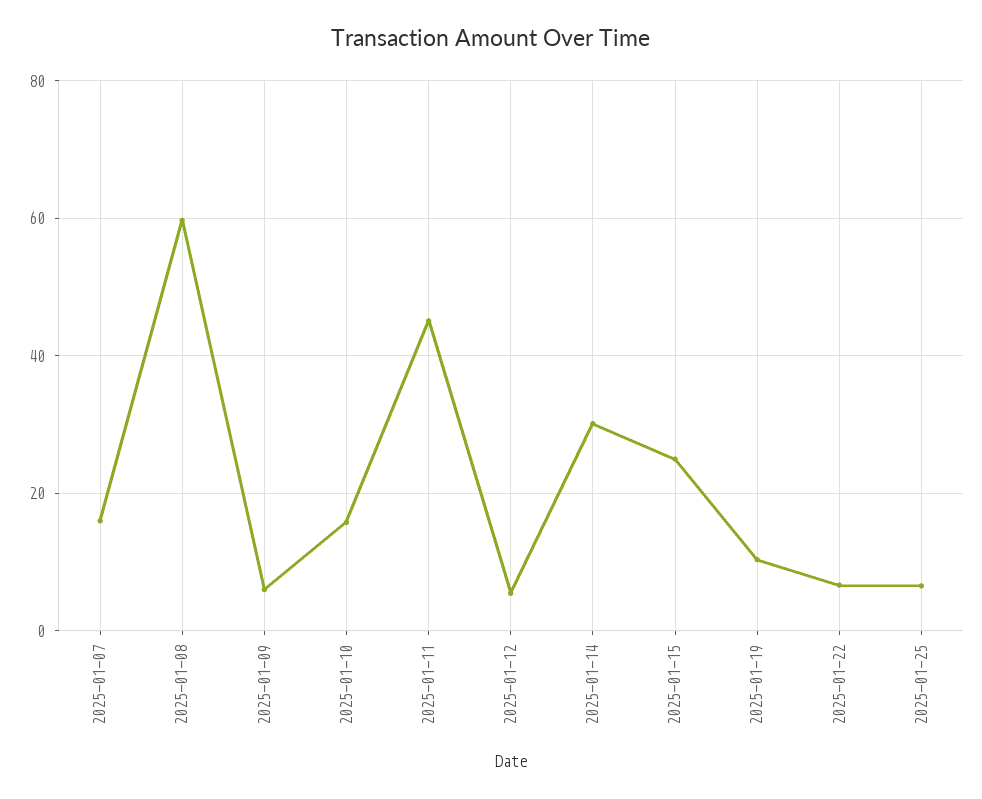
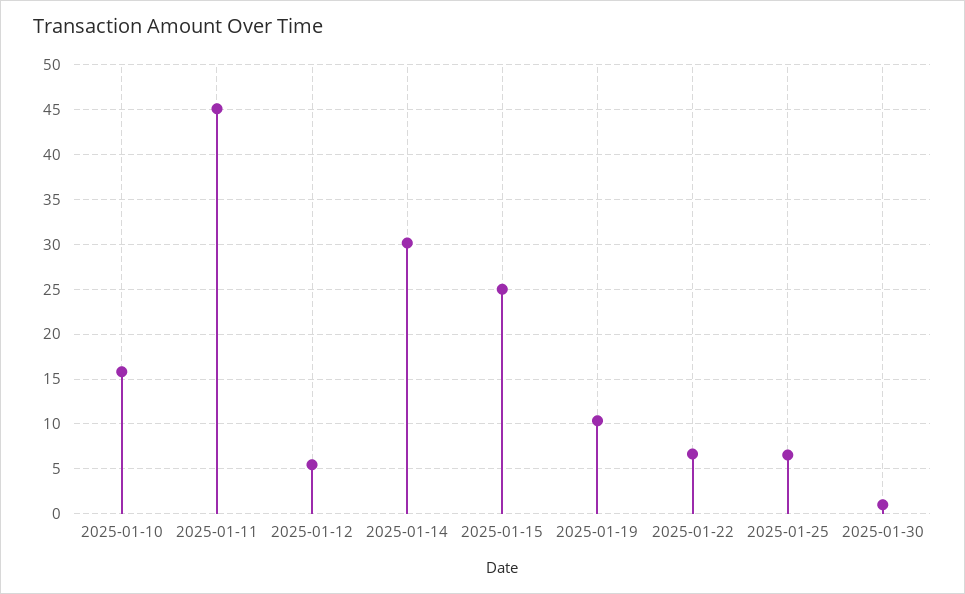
2025-01-07: 16 -> none
2025-01-08: 60 -> none
2025-01-09: 6 -> none
2025-01-30: none -> 1

